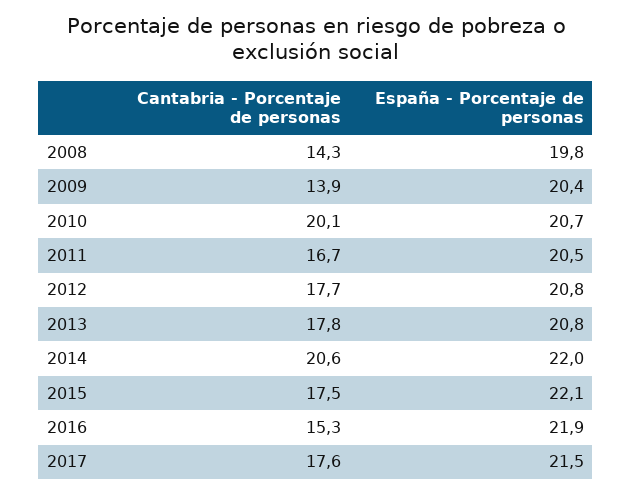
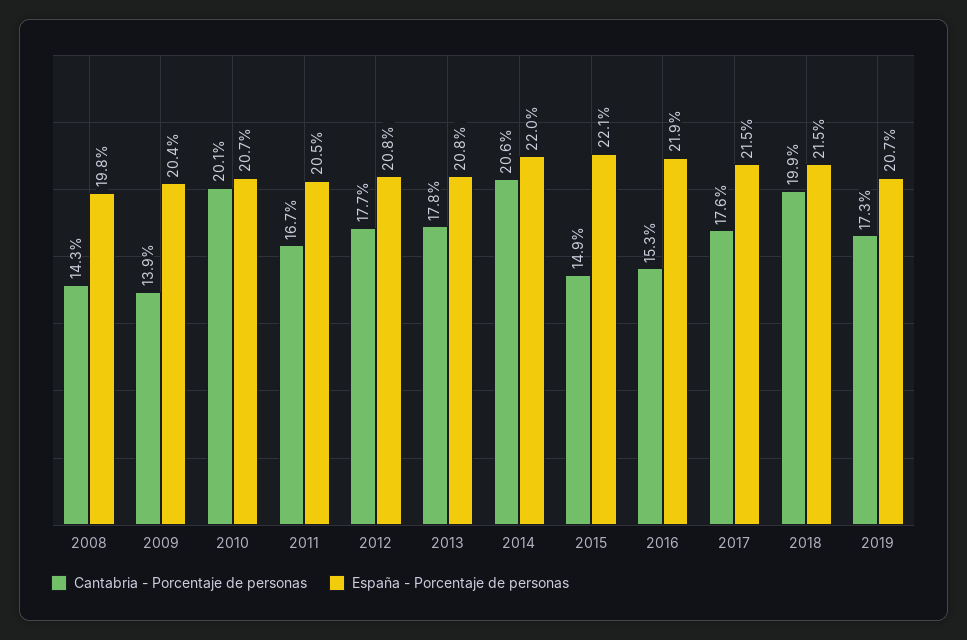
Cantabria - Porcentaje de personas, 2015: 17.5 -> 14.9
Cantabria - Porcentaje de personas, 2018: none -> 19.9
España - Porcentaje de personas, 2018: none -> 21.5
Cantabria - Porcentaje de personas, 2019: none -> 17.3
España - Porcentaje de personas, 2019: none -> 20.7

